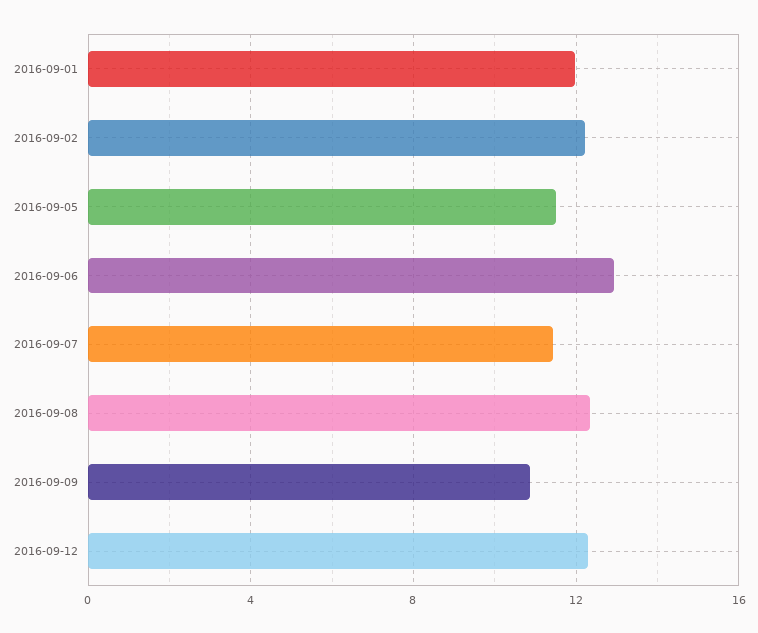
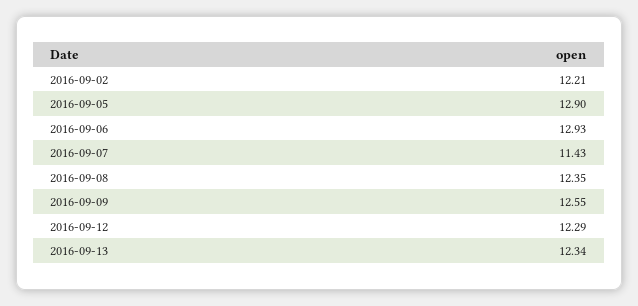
2016-09-01: 12 -> none
2016-09-05: 11.5 -> 12.9
2016-09-09: 11 -> 12.55
2016-09-13: none -> 12.34

